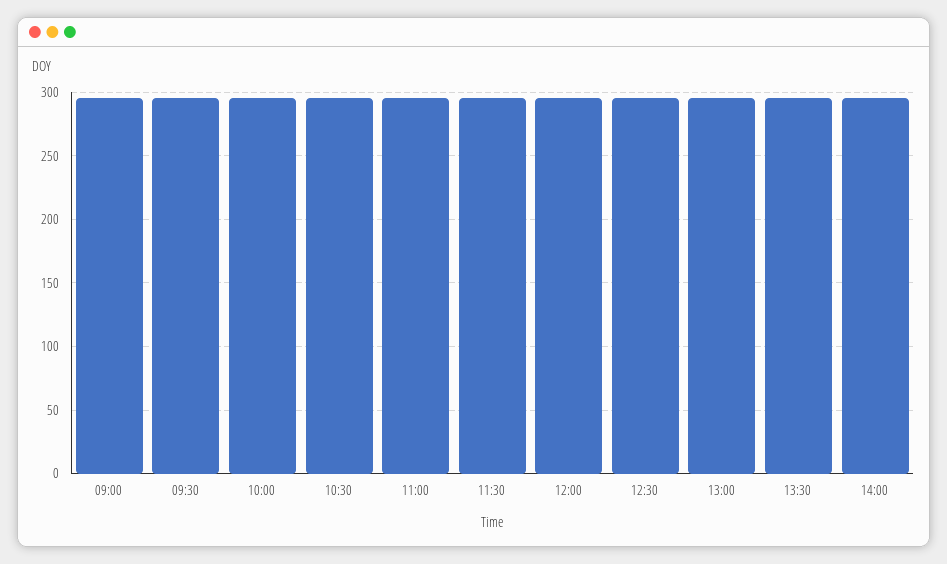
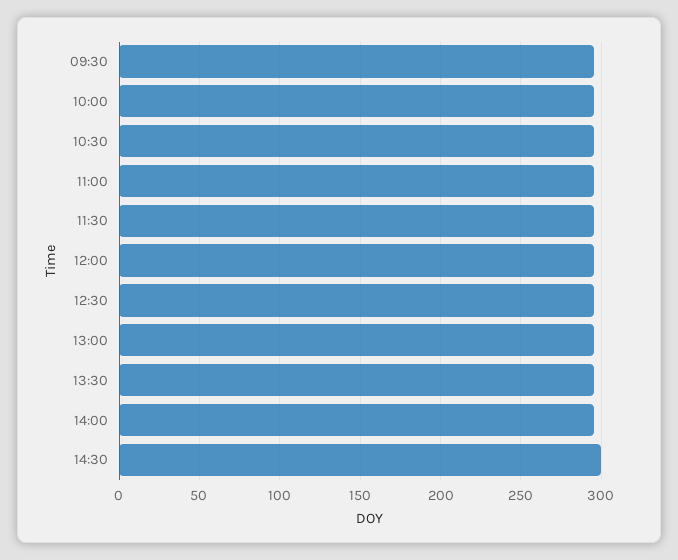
09:00: 295 -> none
14:30: none -> 300

